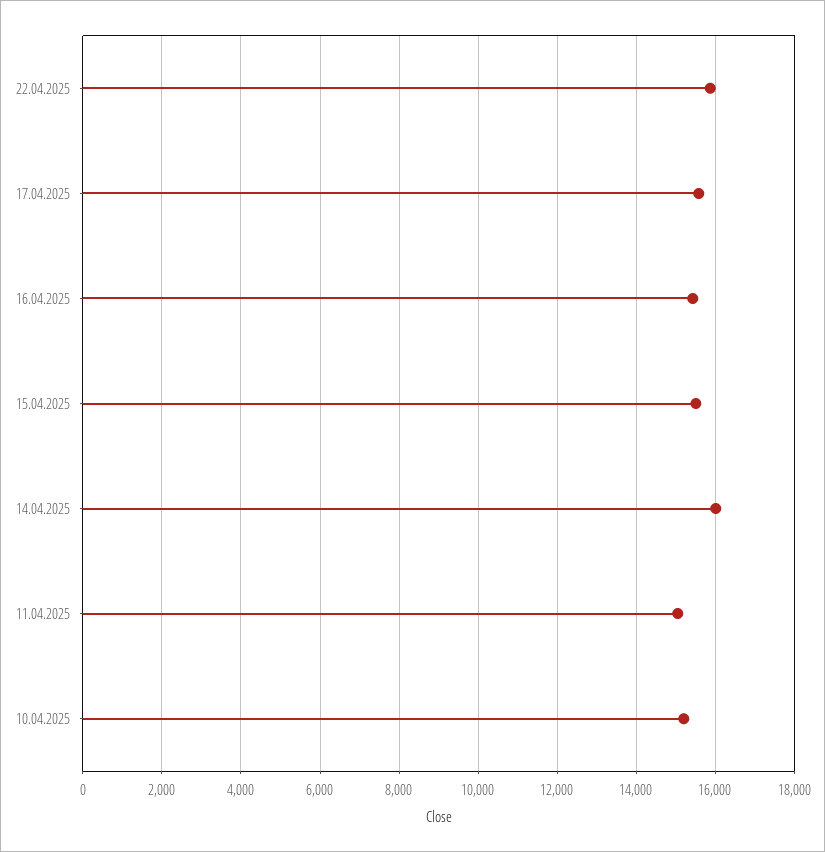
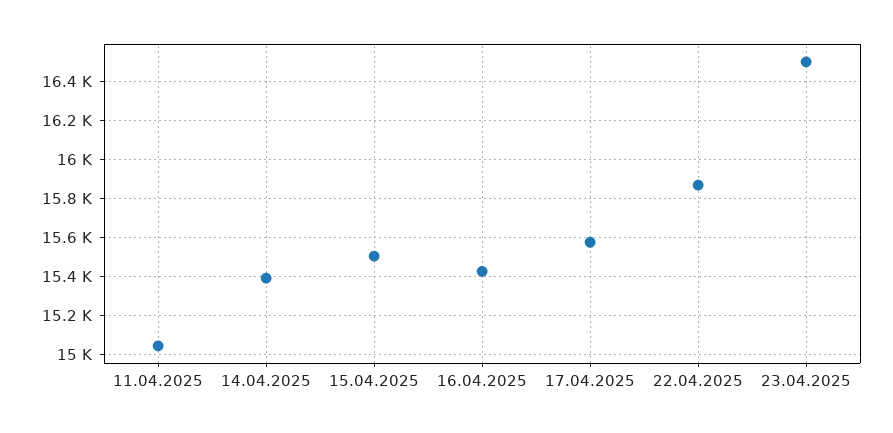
14.04.2025: 16000 -> 15400
10.04.2025: 15200 -> none
23.04.2025: none -> 16500

